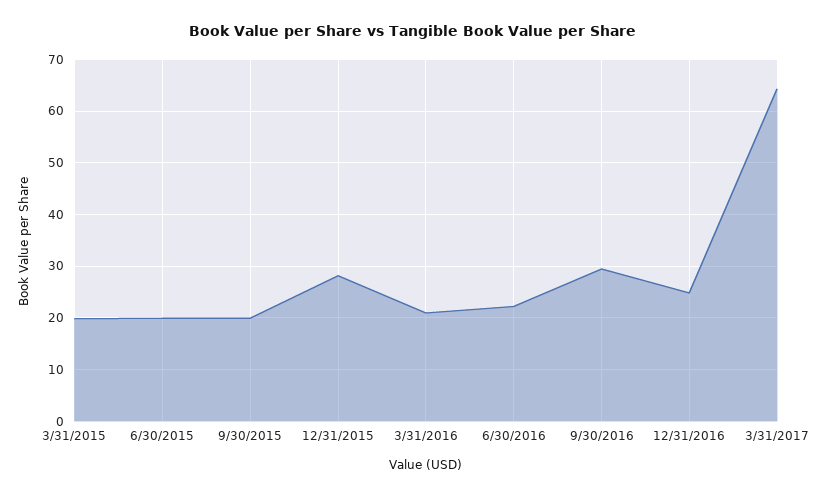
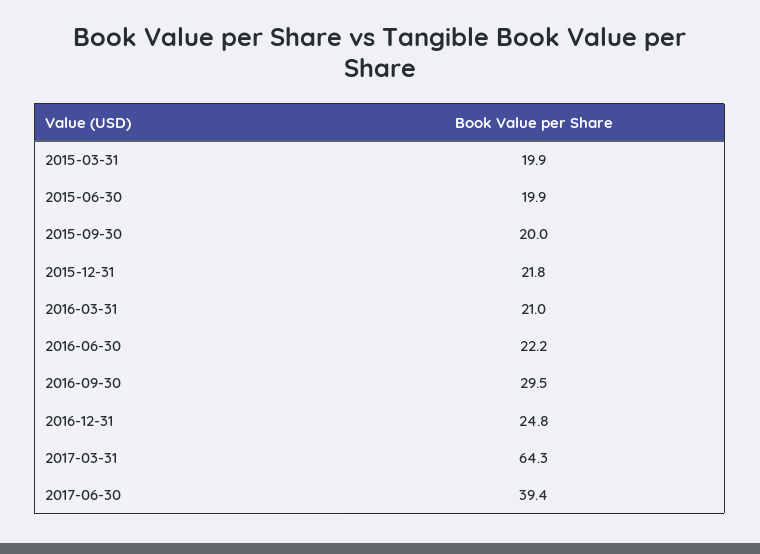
12/31/2015: 28 -> 21.8
2017-06-30: none -> 39.4

